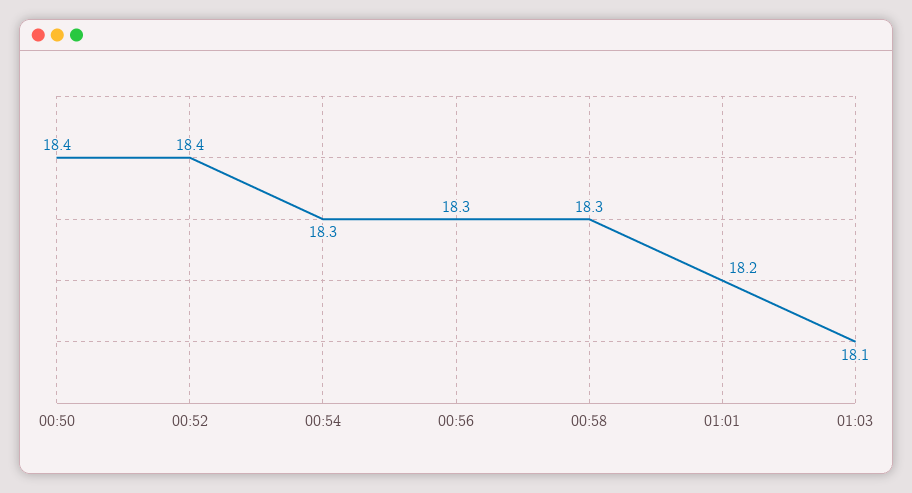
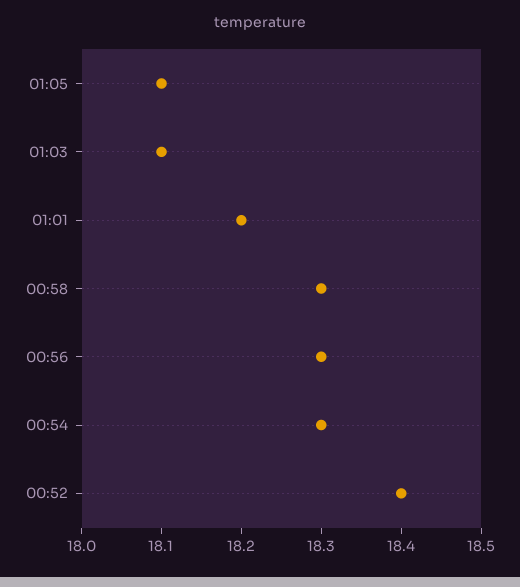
00:50: 18.4 -> none
01:05: none -> 18.1

